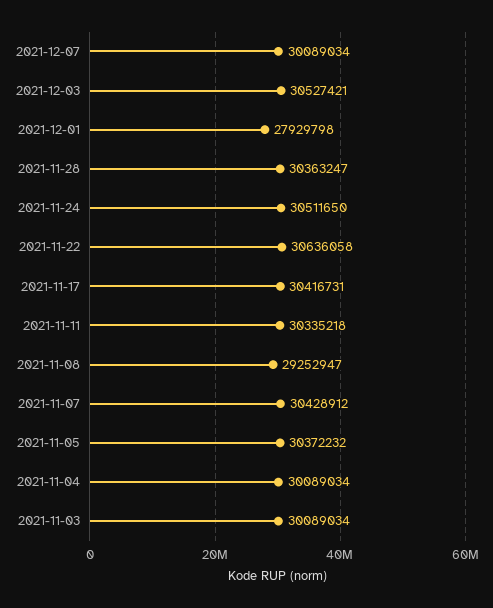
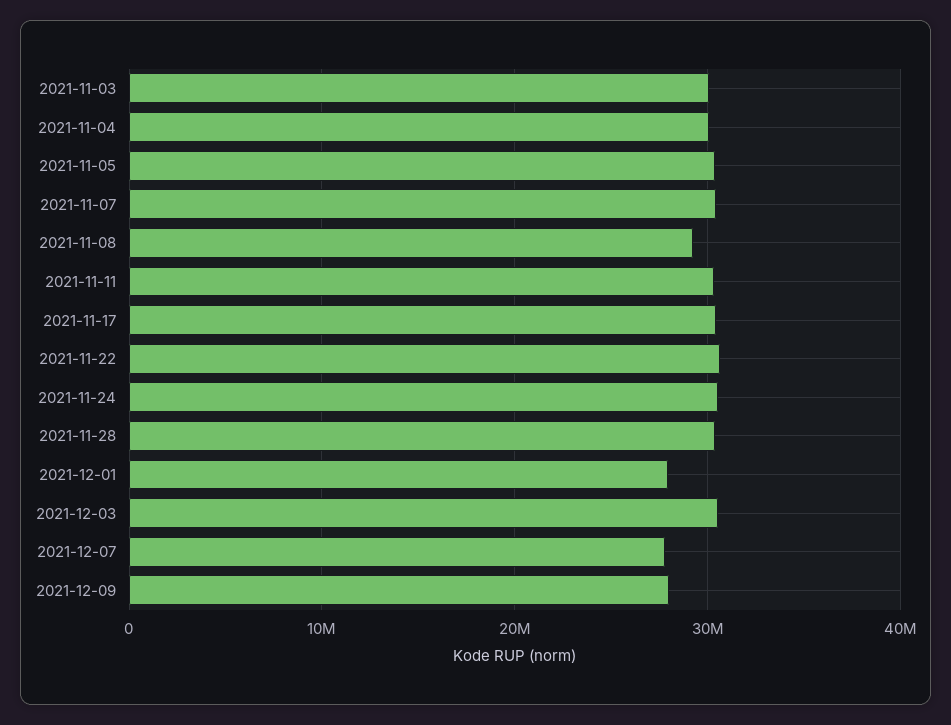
2021-12-07: 30089034 -> 28000000
2021-12-09: none -> 28000000

